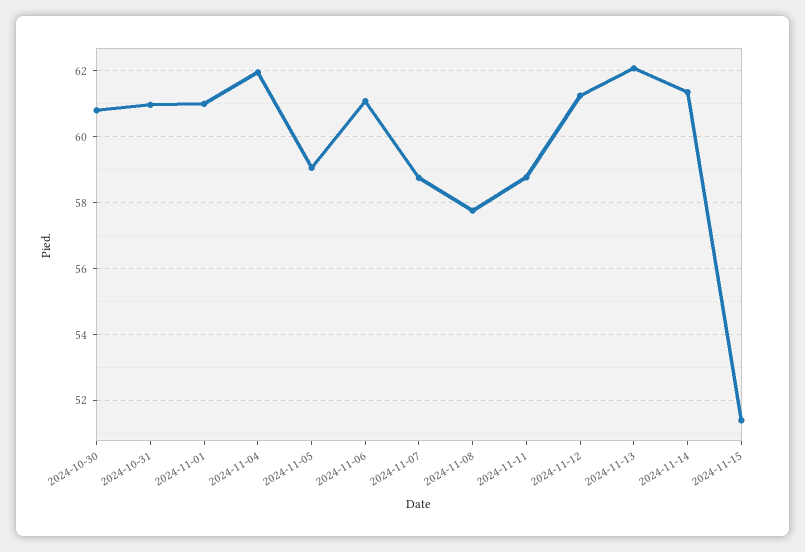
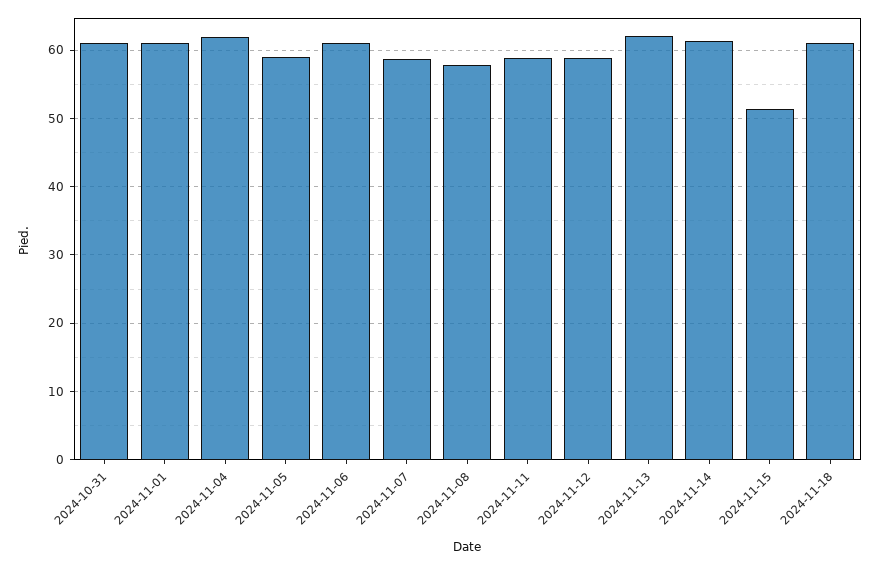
2024-10-30: 60.8 -> none
2024-11-12: 61.2 -> 59
2024-11-18: none -> 61

